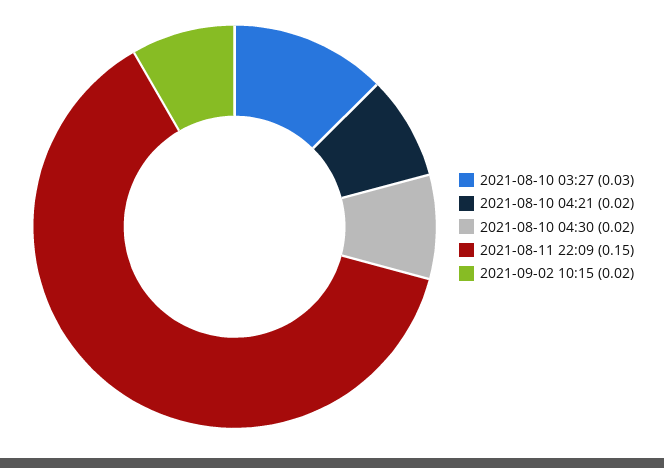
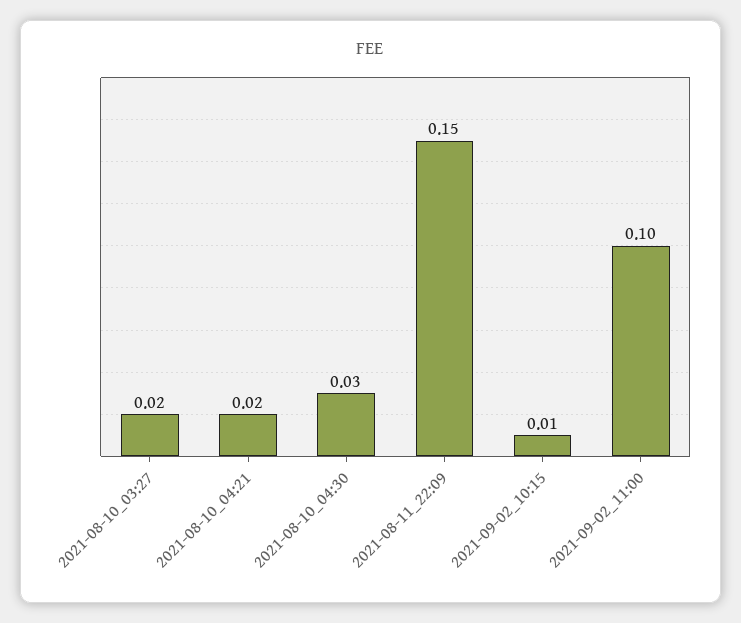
2021-08-10 03:27: 0.03 -> 0.02
2021-08-10 04:30: 0.02 -> 0.03
2021-09-02 10:15: 0.02 -> 0.01
2021-09-02_11:00: none -> 0.1

